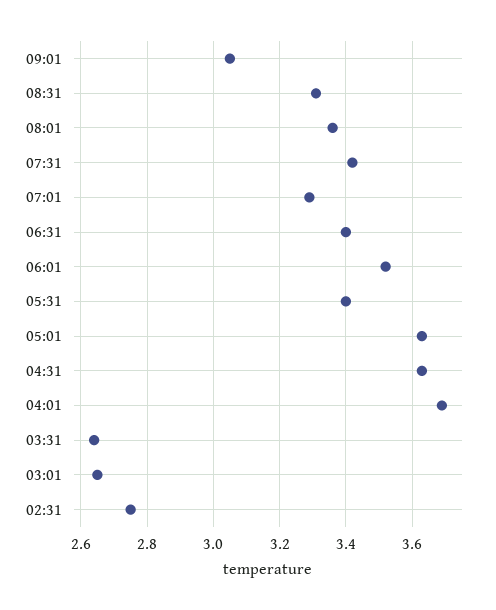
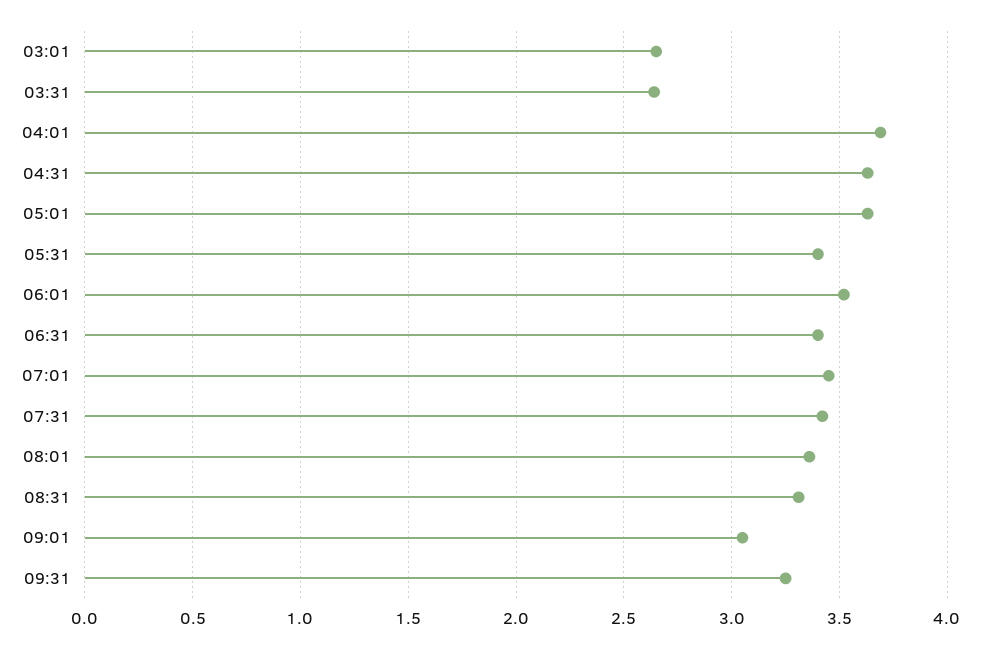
07:01: 3.3 -> 3.45
02:31: 2.75 -> none
09:31: none -> 3.25

